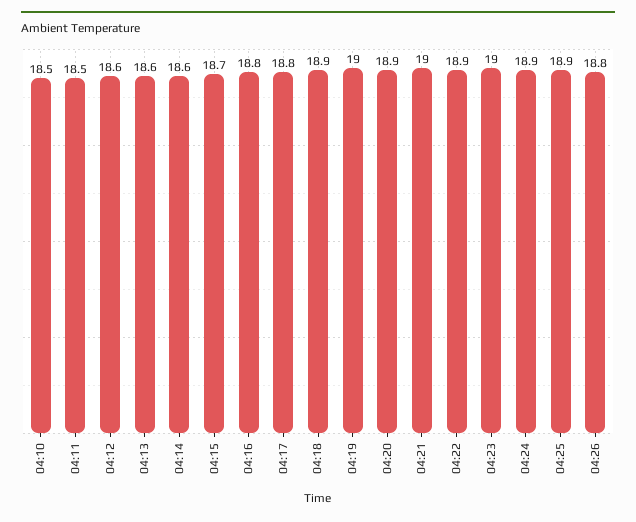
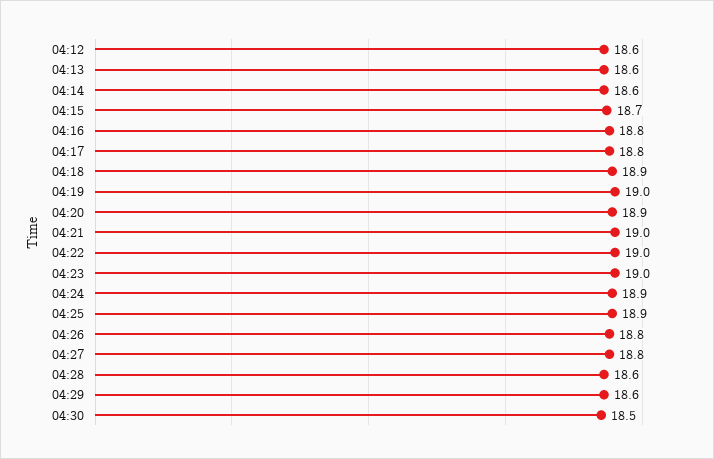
04:10: 18.5 -> none
04:11: 18.5 -> none
04:22: 18.9 -> 19
04:27: none -> 18.8
04:28: none -> 18.6
04:29: none -> 18.6
04:30: none -> 18.5

